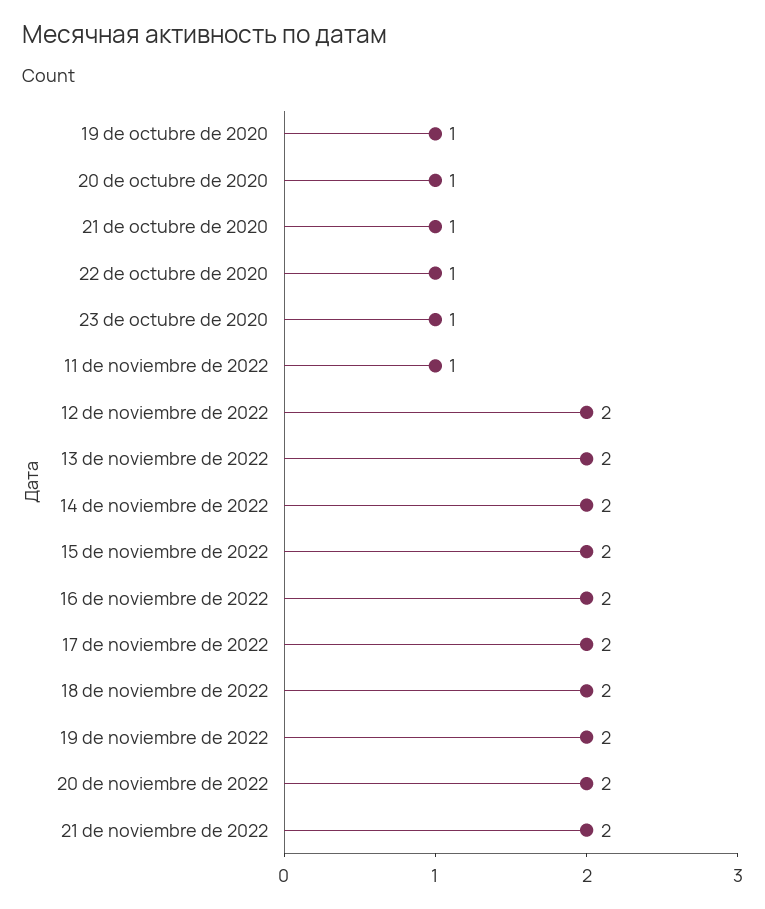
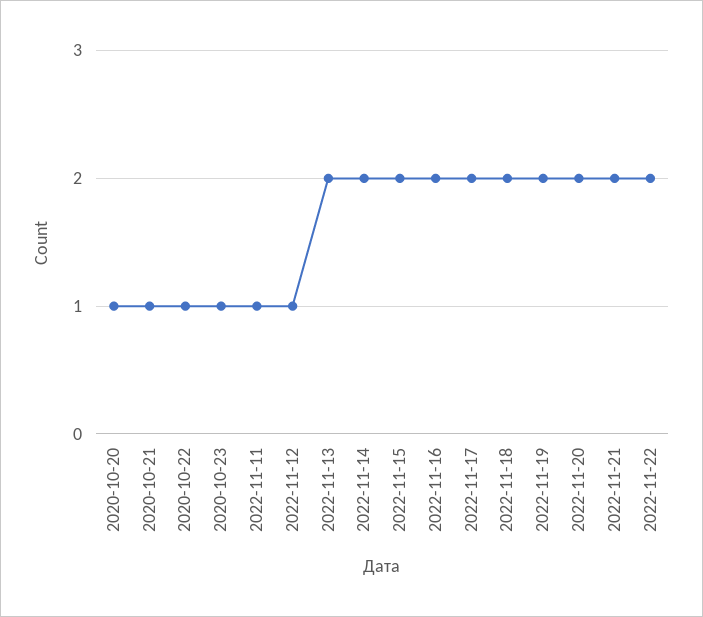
19 de octubre de 2020: 1 -> none
12 de noviembre de 2022: 2 -> 1
2022-11-22: none -> 2

